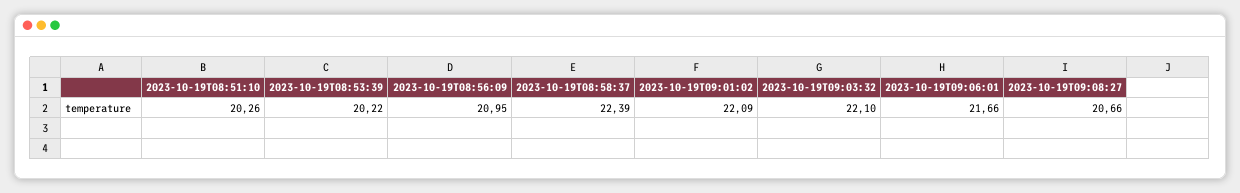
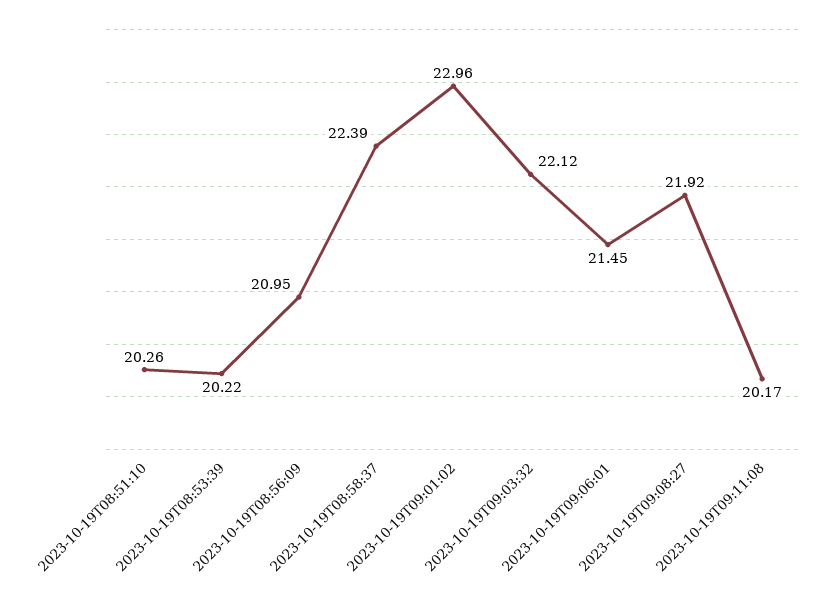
2023-10-19T09:01:02: 22.09 -> 22.96
2023-10-19T09:03:32: 22.1 -> 22.12
2023-10-19T09:06:01: 21.66 -> 21.45
2023-10-19T09:08:27: 20.66 -> 21.92
2023-10-19T09:11:08: none -> 20.17

